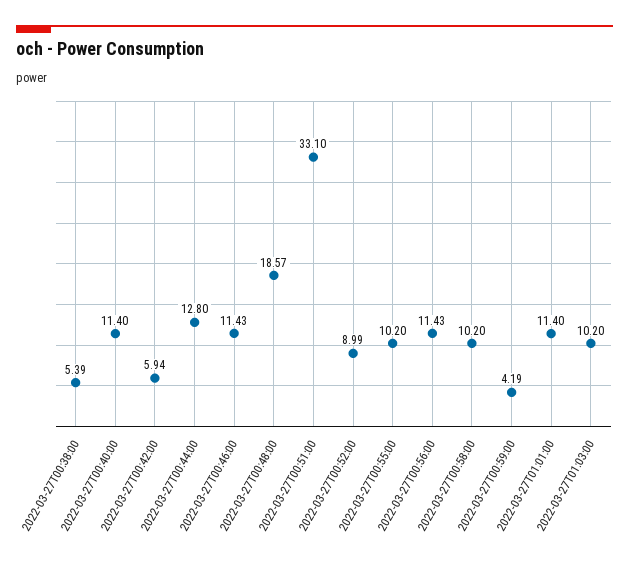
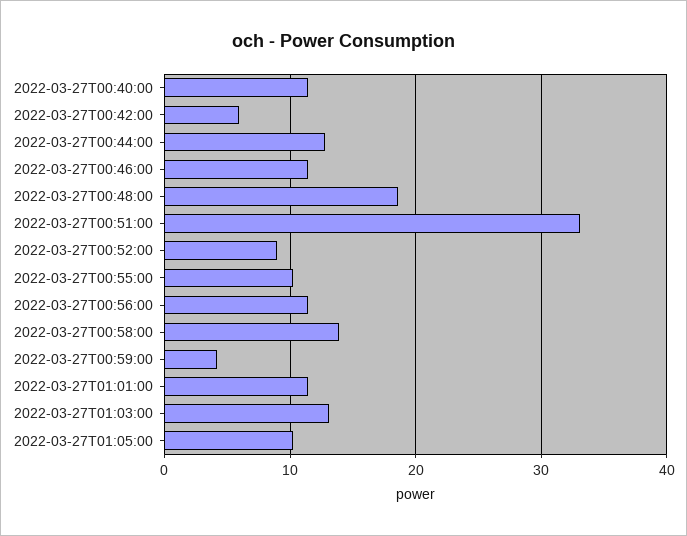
2022-03-27T00:38:00: 5.39 -> none
2022-03-27T00:58:00: 10.2 -> 14
2022-03-27T01:03:00: 10.2 -> 13
2022-03-27T01:05:00: none -> 10

